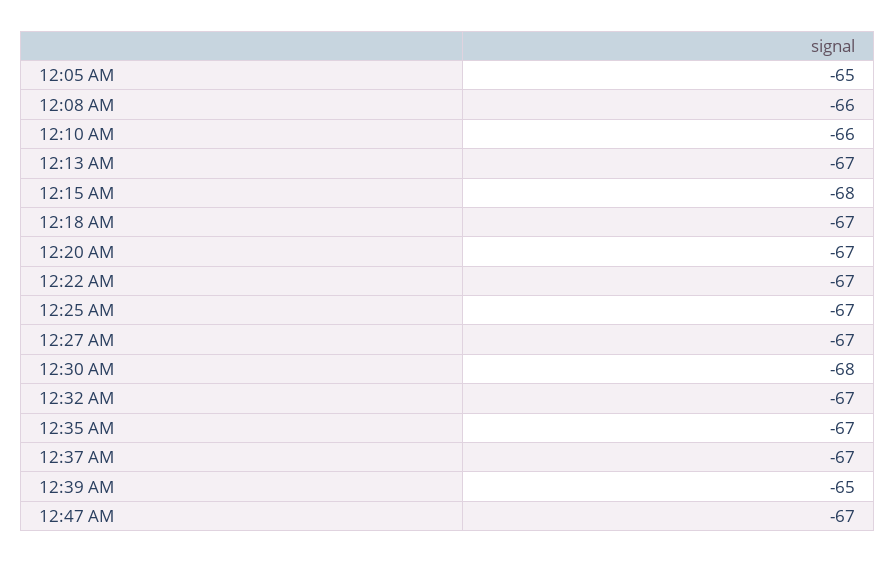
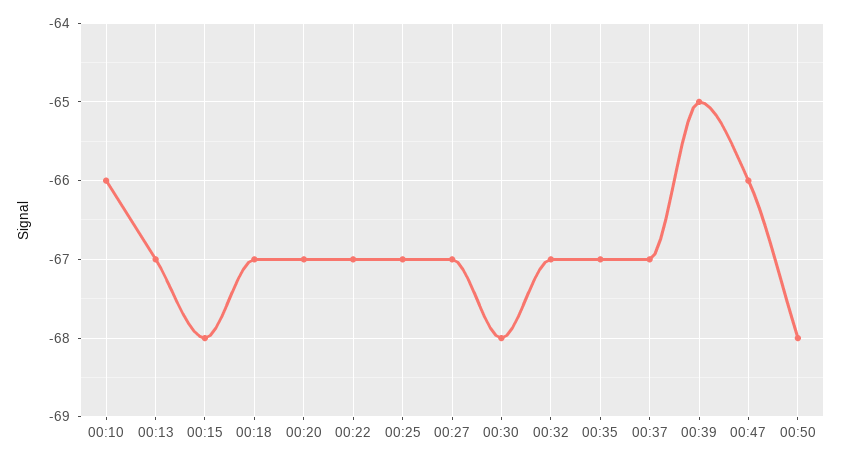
12:05 AM: -65 -> none
12:08 AM: -66 -> none
12:47 AM: -67 -> -66
00:50: none -> -68

